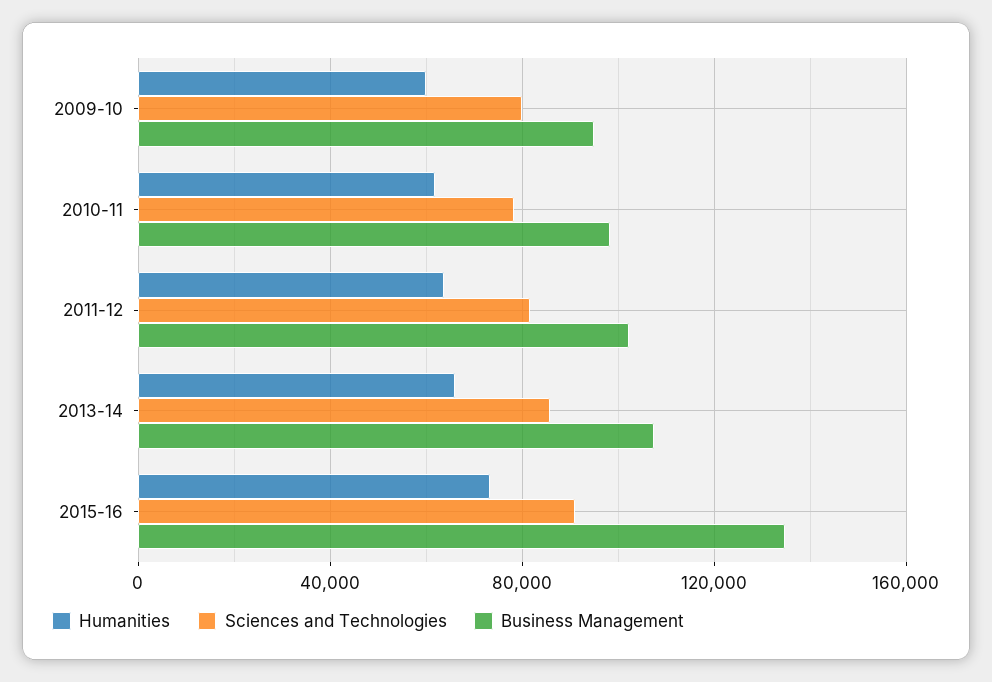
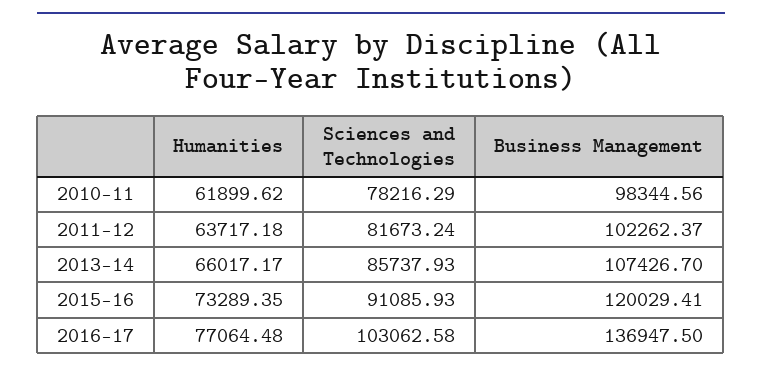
Humanities, 2009-10: 60000 -> none
Sciences and Technologies, 2009-10: 80000 -> none
Business Management, 2009-10: 95000 -> none
Business Management, 2015-16: 135000 -> 120029.41
Humanities, 2016-17: none -> 77064.48
Sciences and Technologies, 2016-17: none -> 103062.58
Business Management, 2016-17: none -> 136947.5

